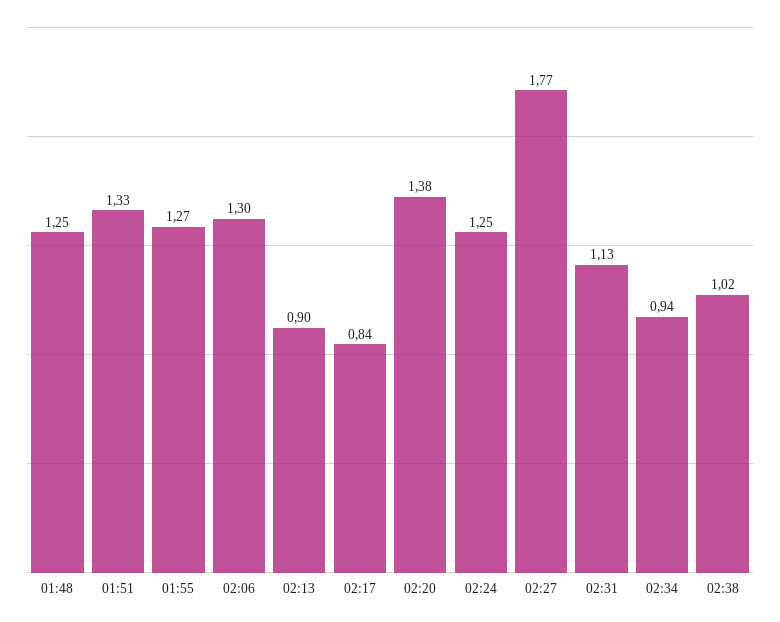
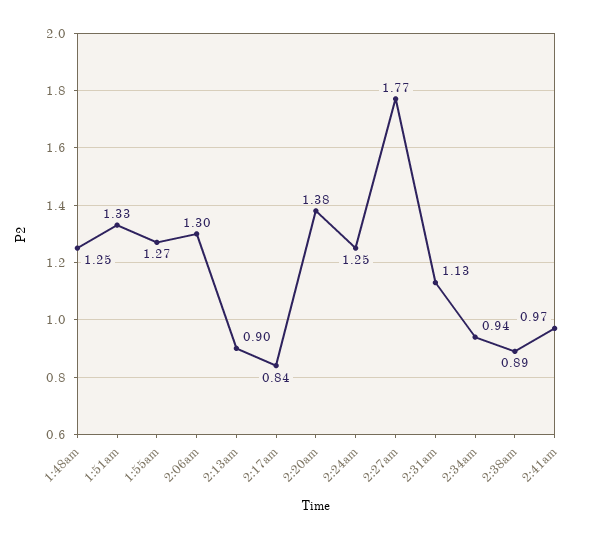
02:38: 1.02 -> 0.89
2:41am: none -> 0.97

